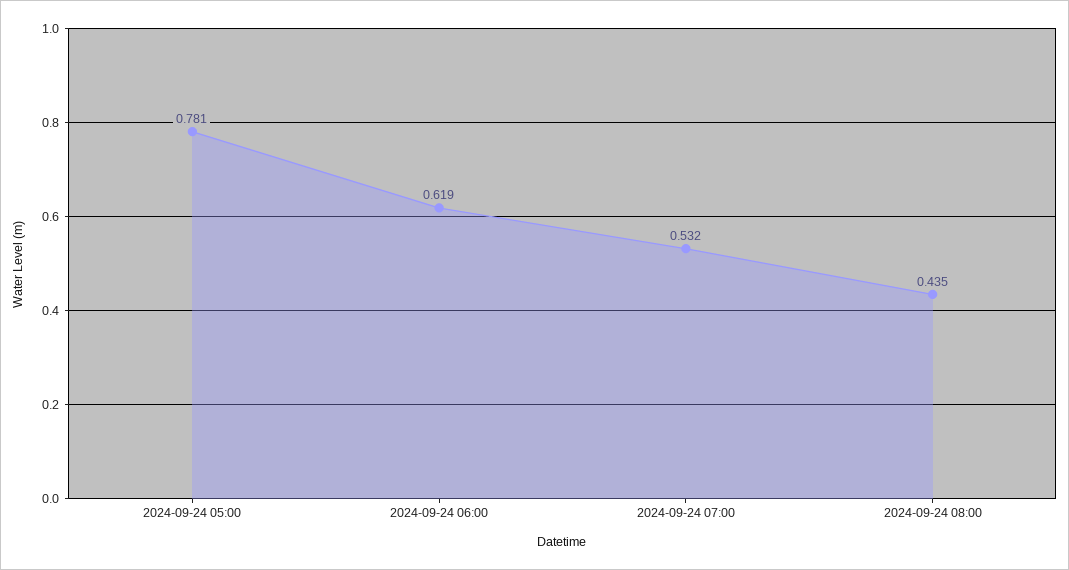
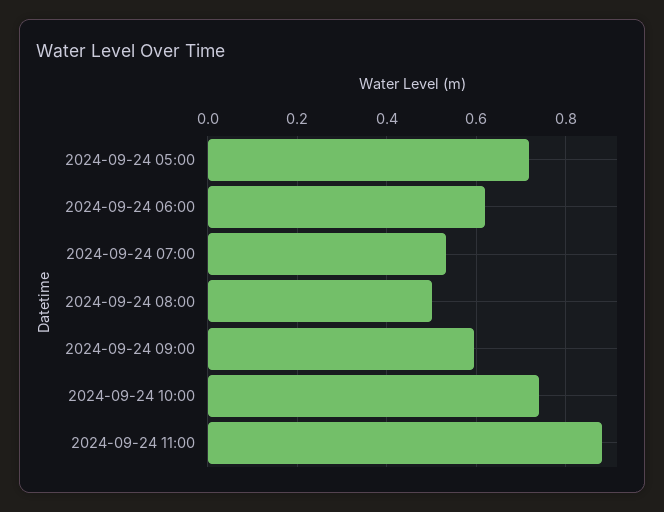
2024-09-24 05:00: 0.781 -> 0.72
2024-09-24 08:00: 0.435 -> 0.5
2024-09-24 09:00: none -> 0.6
2024-09-24 10:00: none -> 0.74
2024-09-24 11:00: none -> 0.88

